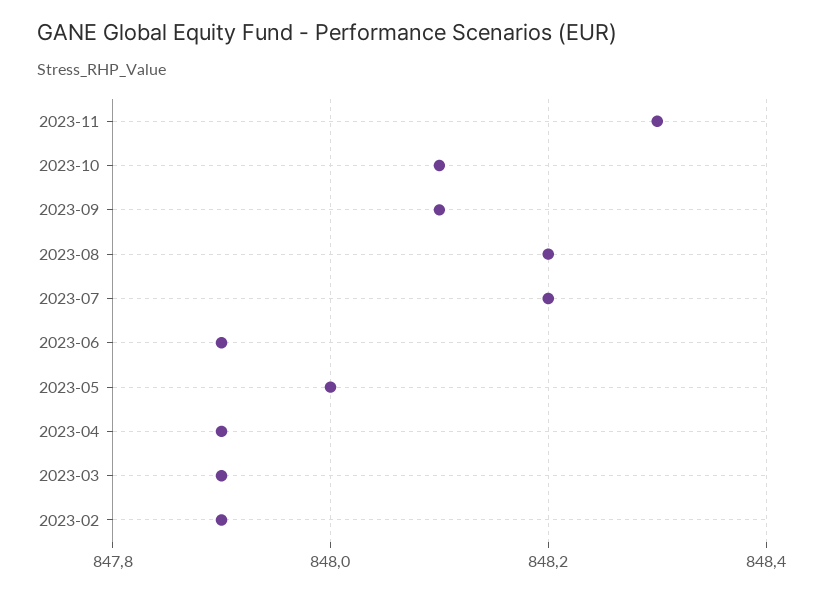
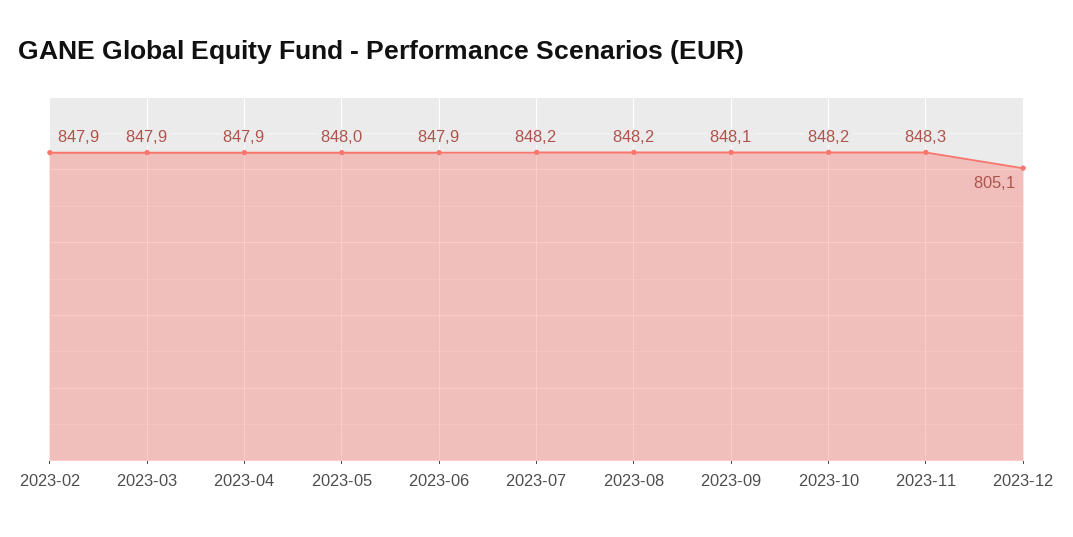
2023-10: 848.1 -> 848.2
2023-12: none -> 805.1

